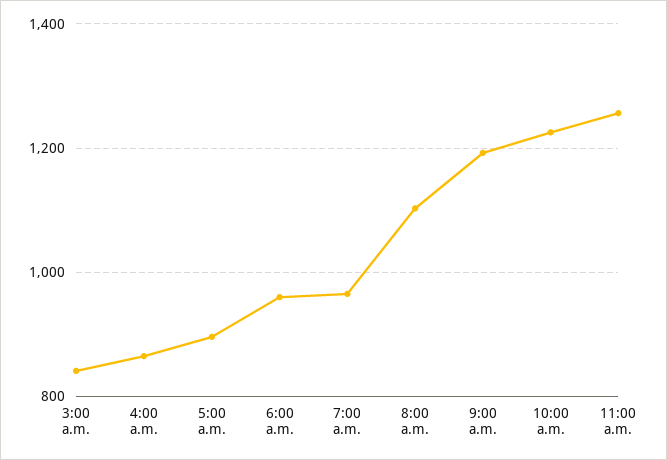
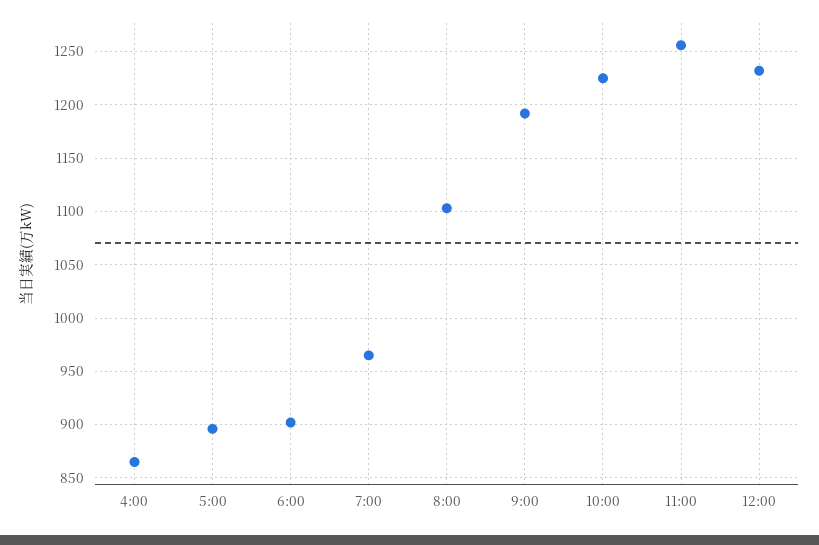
3:00 a.m.: 840 -> none
6:00 a.m.: 960 -> 900
12:00: none -> 1230

